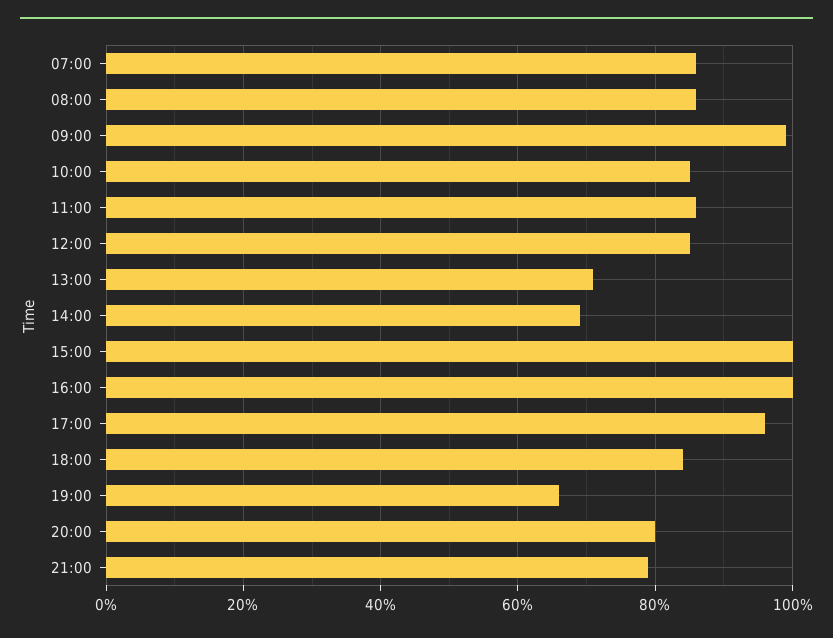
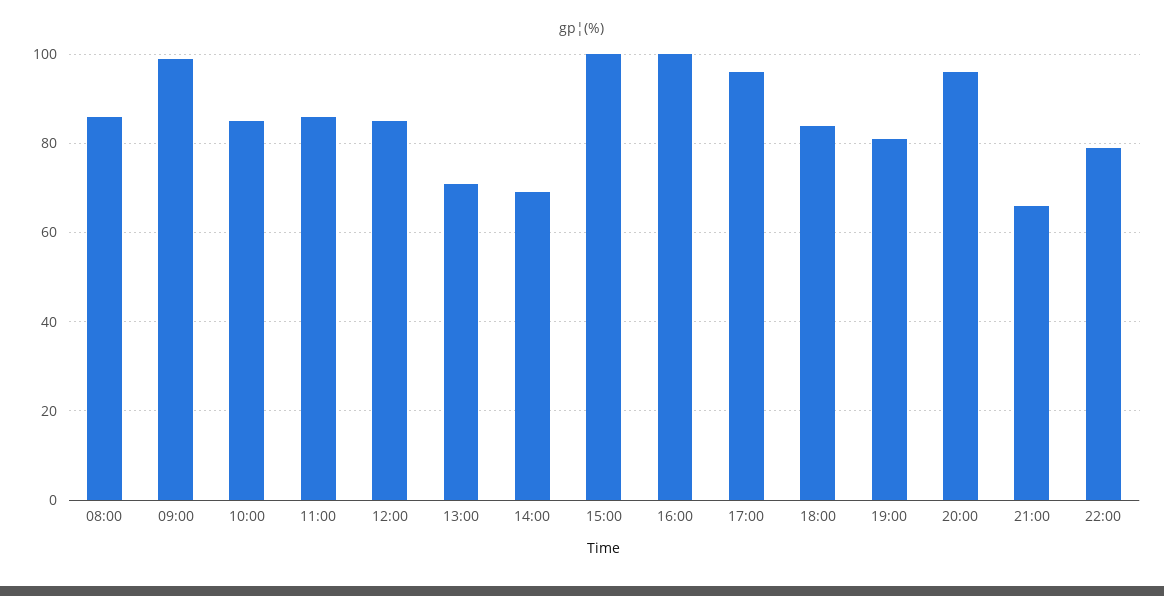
07:00: 85 -> none
19:00: 65 -> 80
20:00: 80 -> 95
21:00: 80 -> 65
22:00: none -> 80

